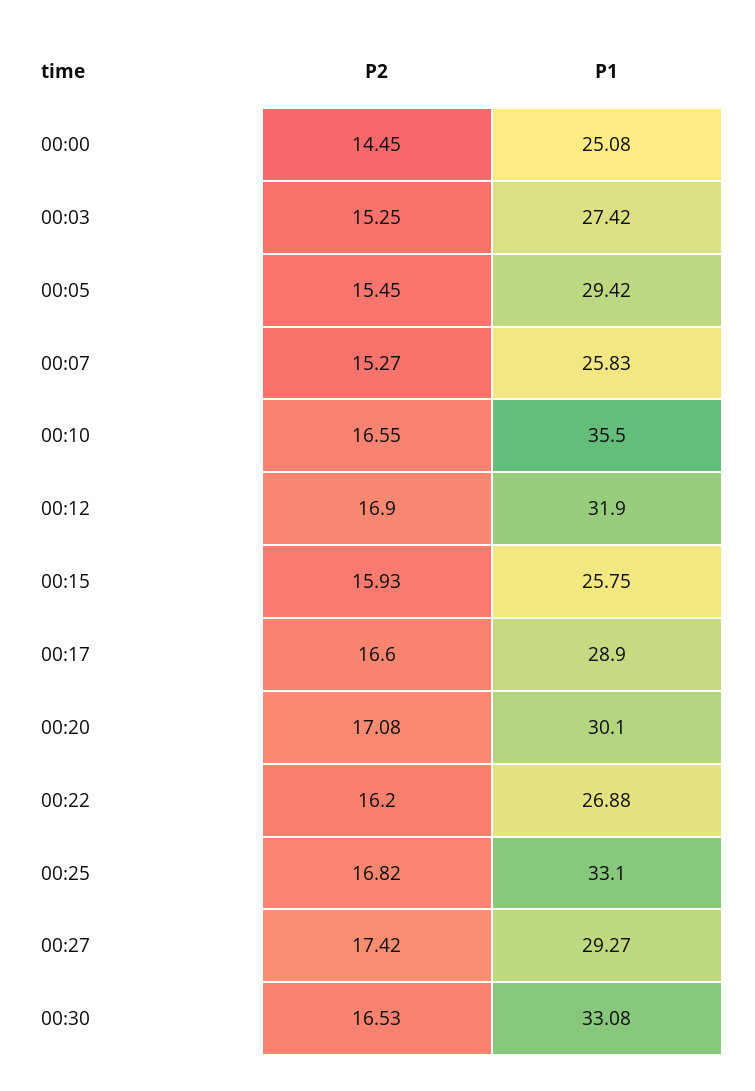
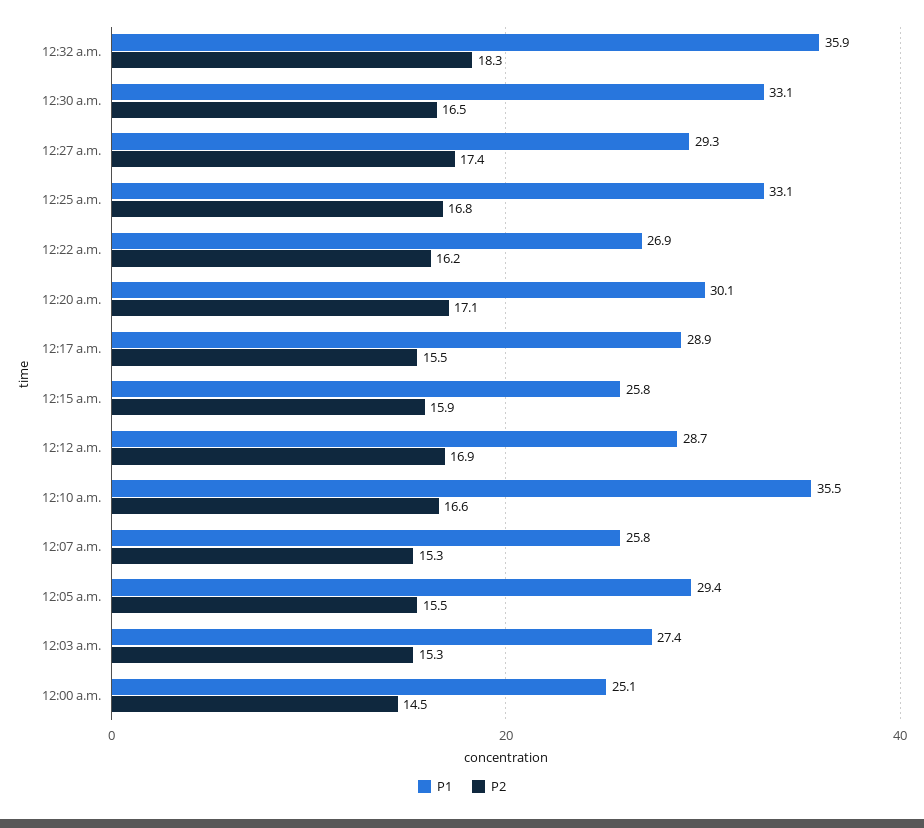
P1, 00:12: 31.9 -> 28.7
P2, 00:17: 16.6 -> 15.5
P1, 12:32 a.m.: none -> 35.9
P2, 12:32 a.m.: none -> 18.3

